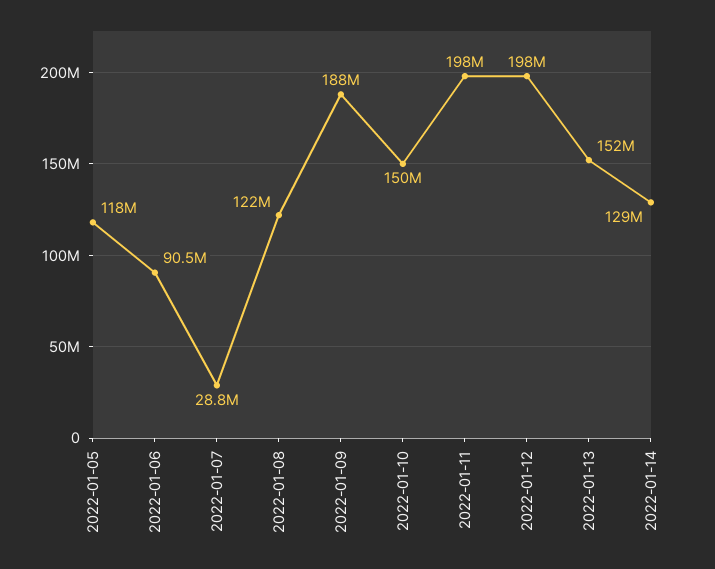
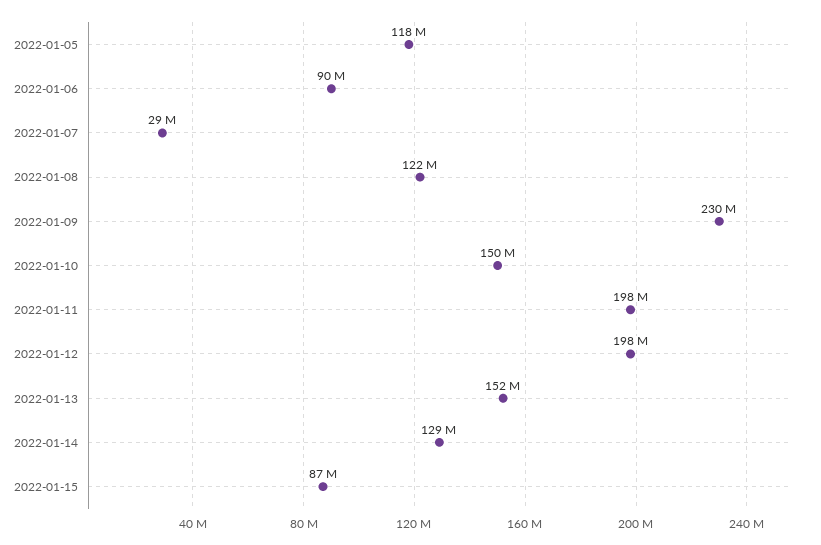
2022-01-09: 188000000 -> 230000000
2022-01-15: none -> 87000000

